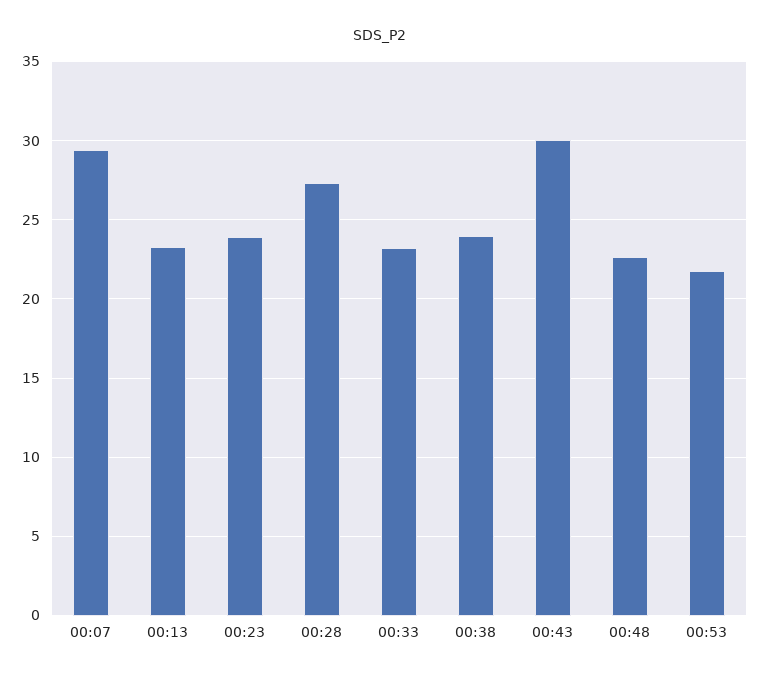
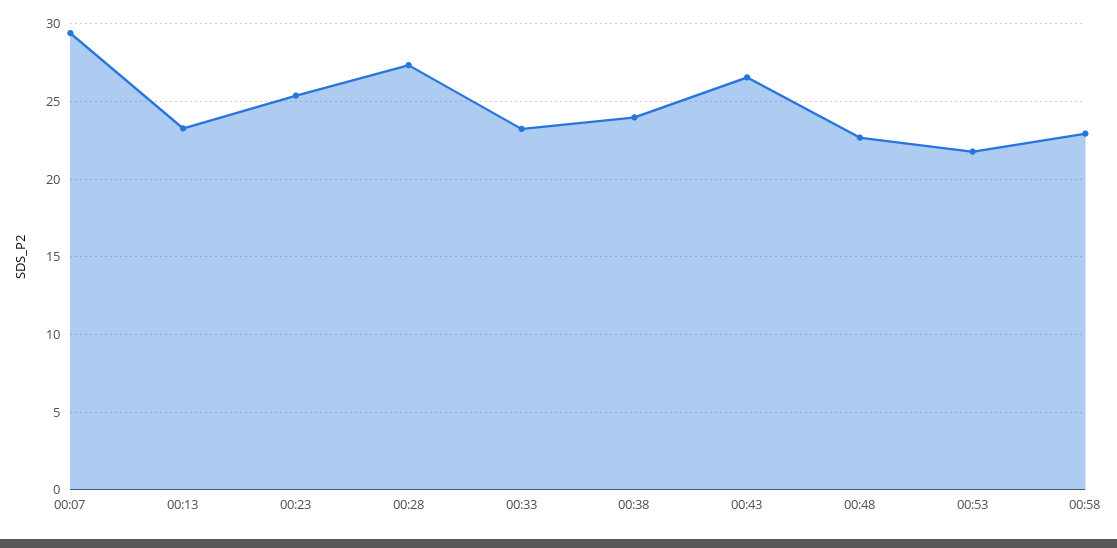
00:23: 24 -> 25.5
00:43: 30 -> 26.5
00:58: none -> 23

